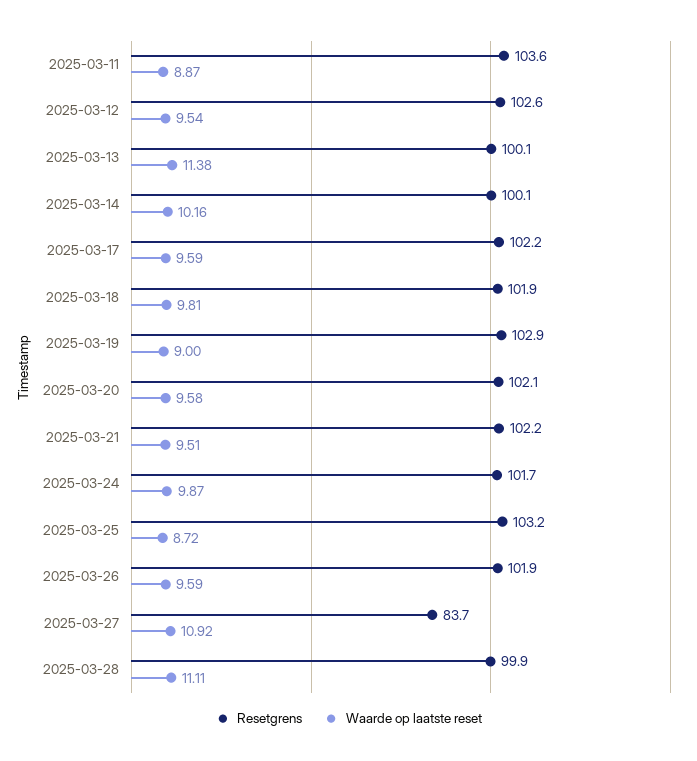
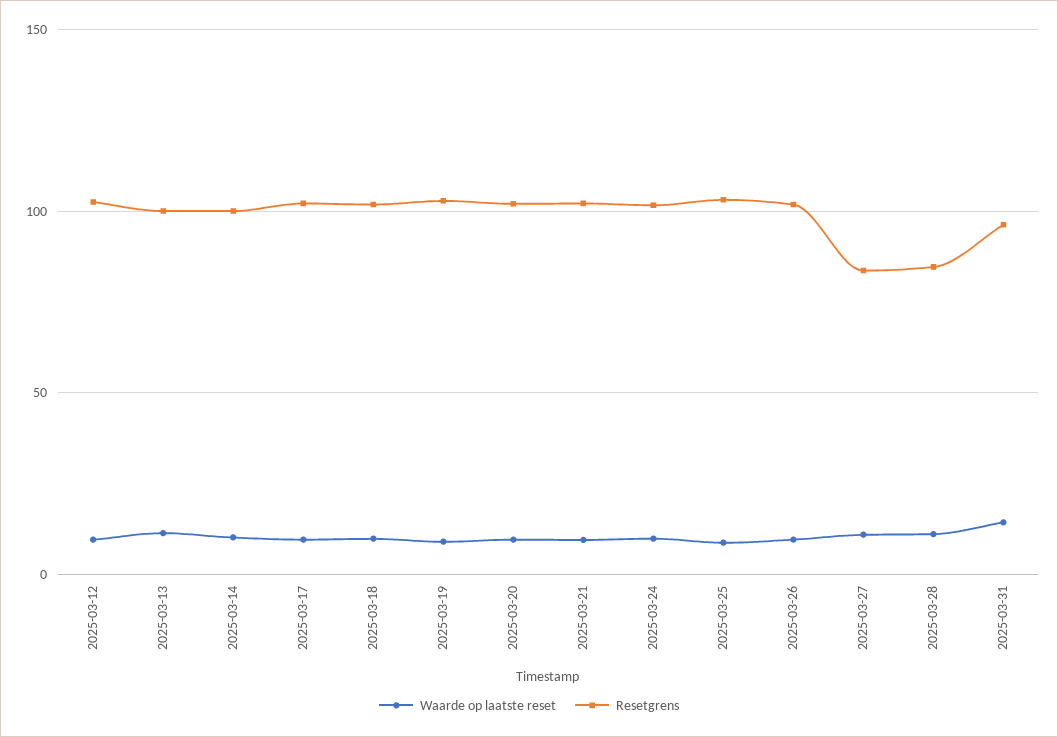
Resetgrens, 2025-03-11: 103.6 -> none
Waarde op laatste reset, 2025-03-11: 8.87 -> none
Resetgrens, 2025-03-28: 99.9 -> 85
Waarde op laatste reset, 2025-03-31: none -> 15
Resetgrens, 2025-03-31: none -> 95

